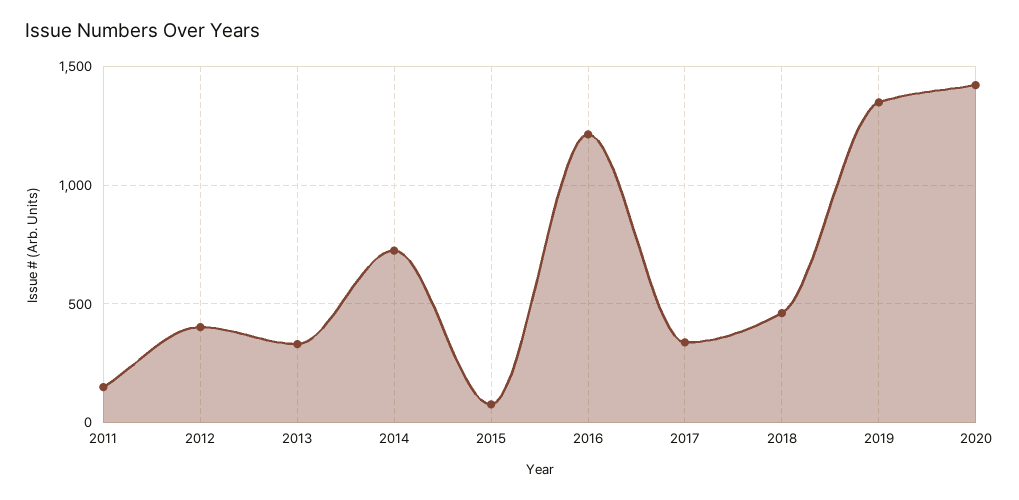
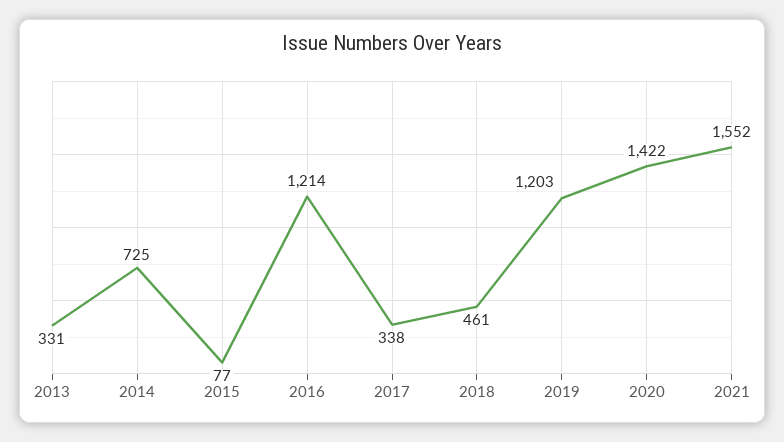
2011: 150 -> none
2012: 400 -> none
2019: 1350 -> 1203
2021: none -> 1552

